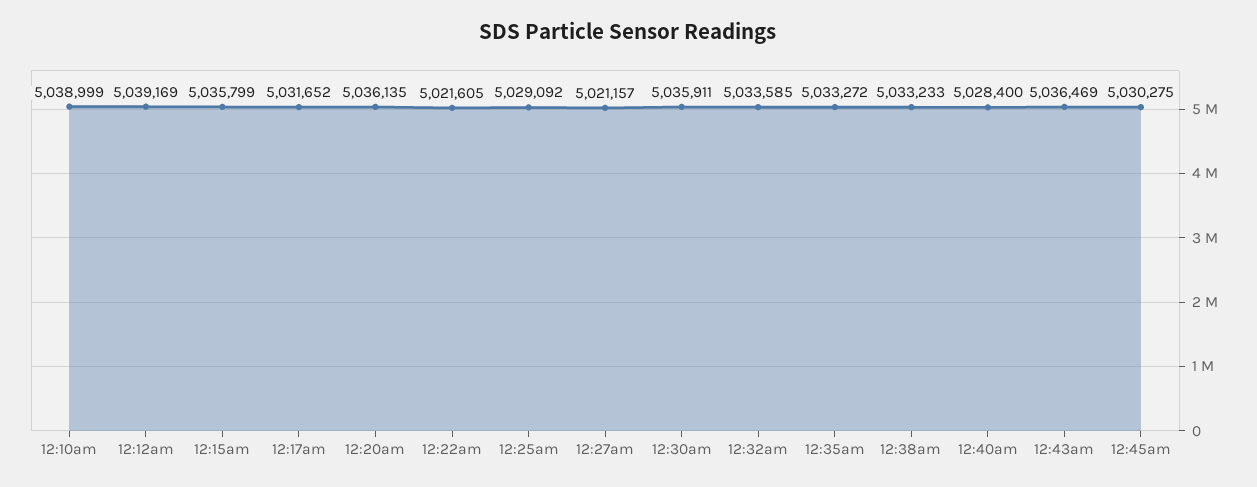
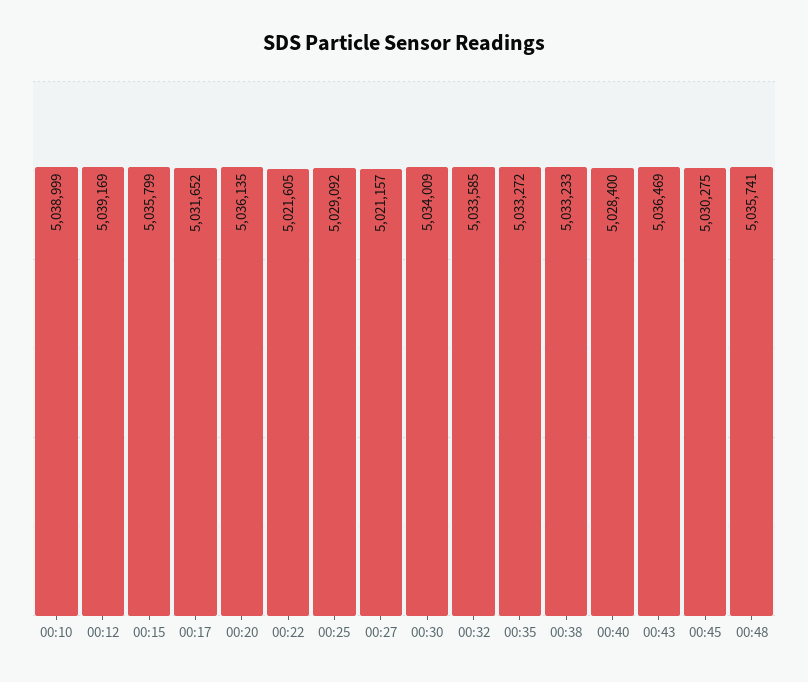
12:30am: 5035911 -> 5034009
00:48: none -> 5035741

